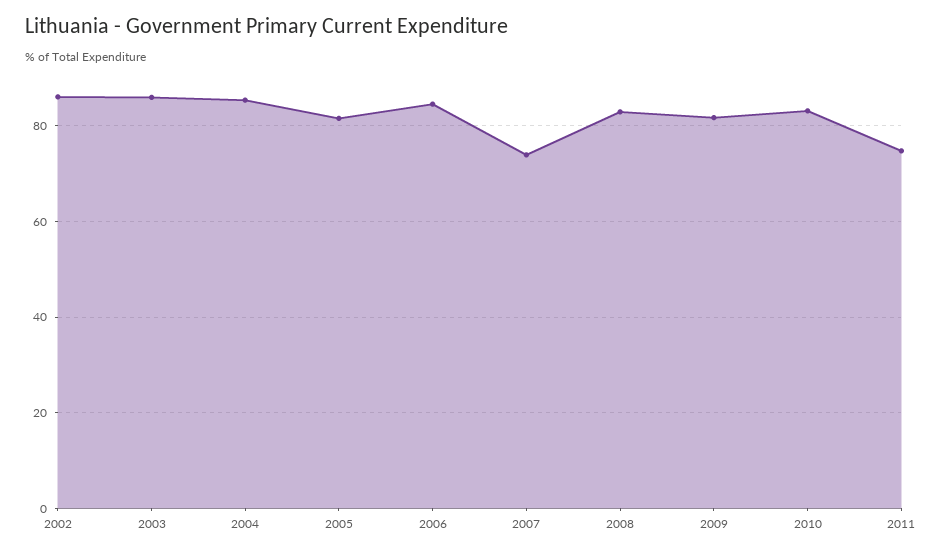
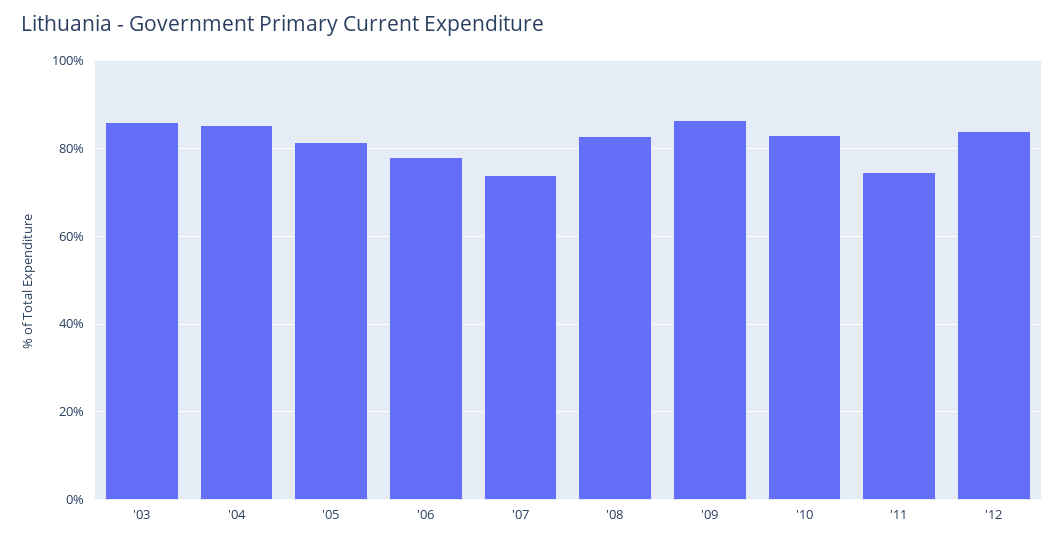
2002: 86 -> none
2006: 84 -> 78
2009: 82 -> 86
'12: none -> 84

